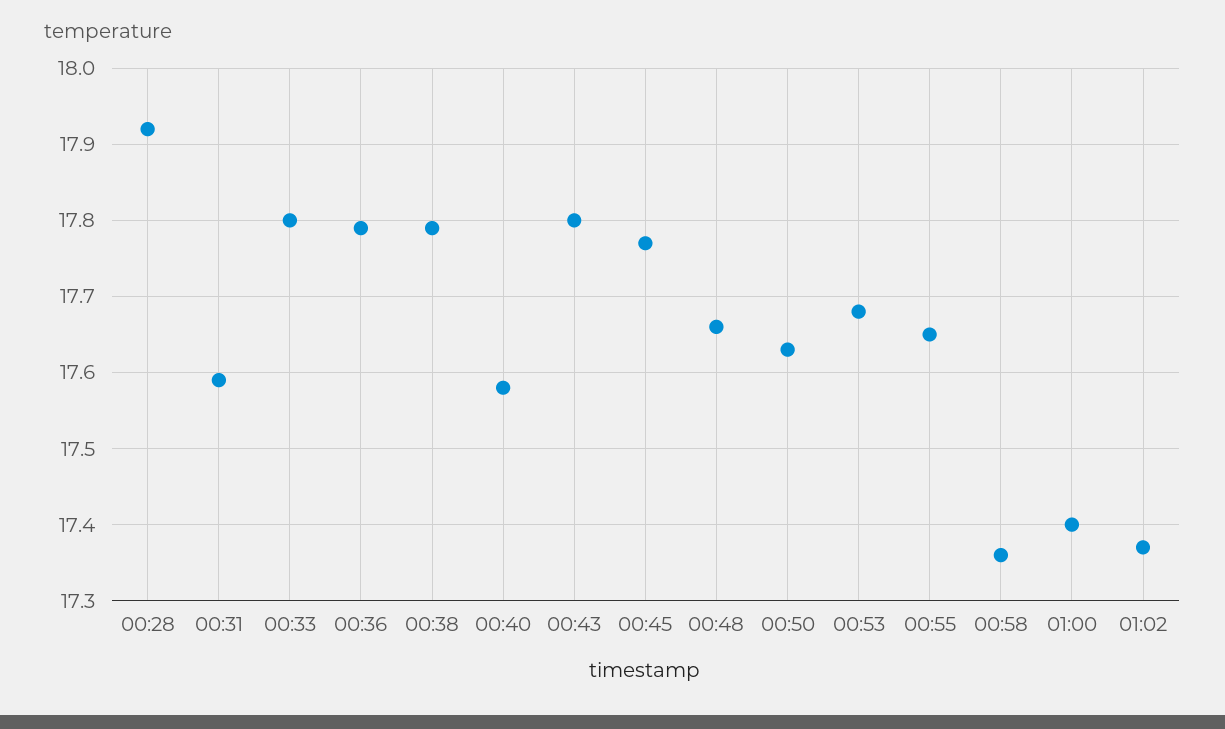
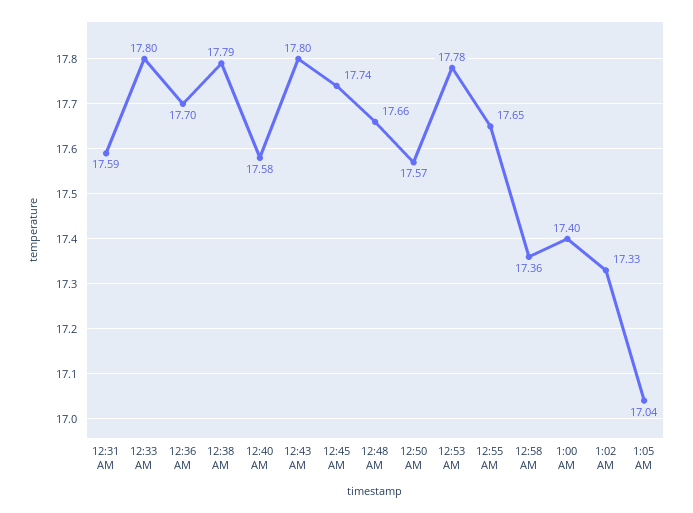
00:28: 17.92 -> none
00:36: 17.79 -> 17.7
00:45: 17.77 -> 17.74
00:50: 17.63 -> 17.57
00:53: 17.68 -> 17.78
01:02: 17.37 -> 17.33
1:05 AM: none -> 17.04

